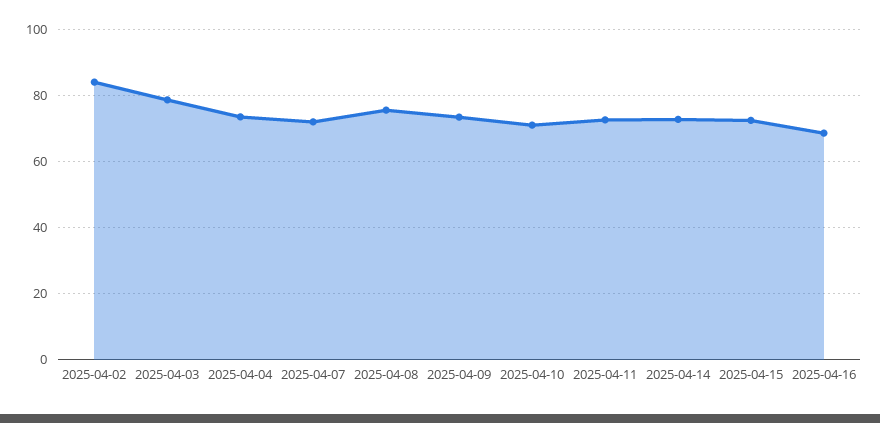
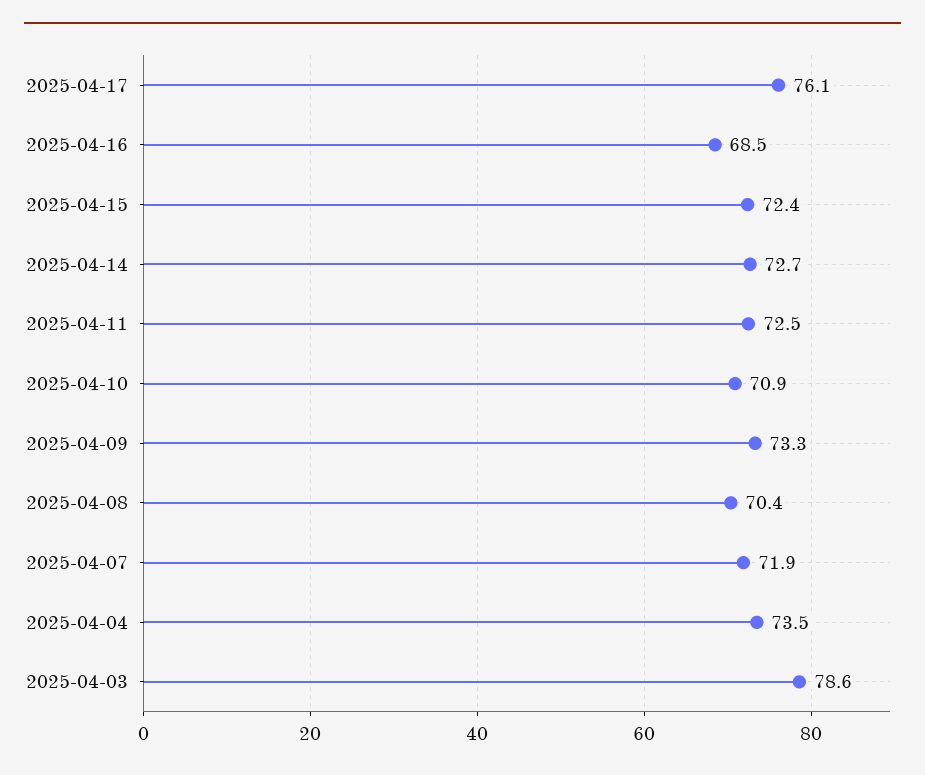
2025-04-02: 84 -> none
2025-04-08: 76 -> 70.4
2025-04-17: none -> 76.1

